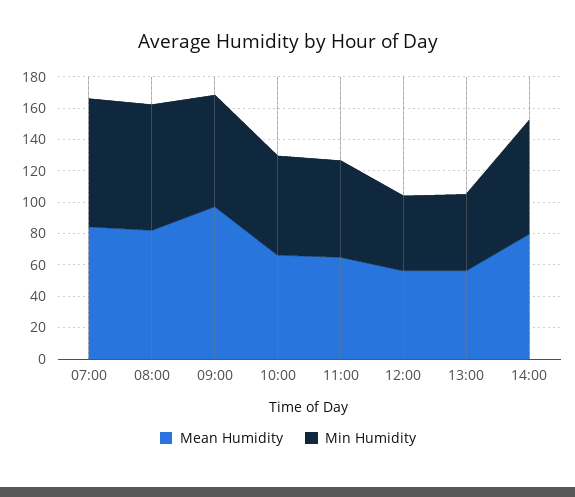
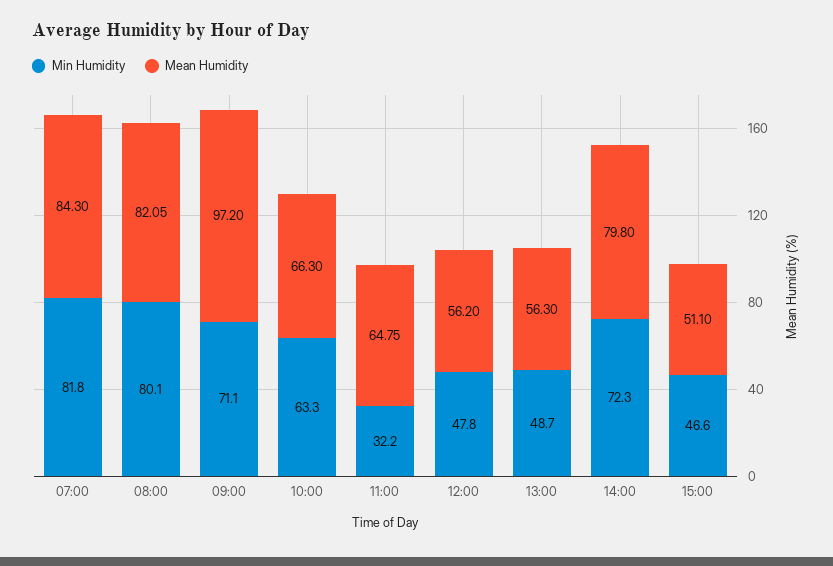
Min Humidity, 11:00: 60 -> 32.2
Min Humidity, 15:00: none -> 46.6
Mean Humidity, 15:00: none -> 51.1

